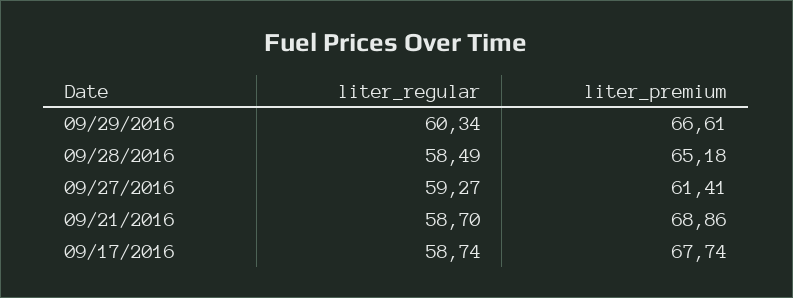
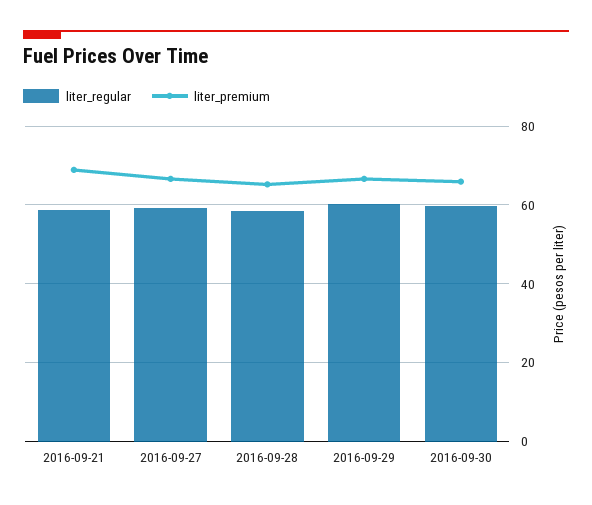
liter_premium, 09/27/2016: 61.41 -> 66
liter_regular, 09/17/2016: 58.74 -> none
liter_premium, 09/17/2016: 67.74 -> none
liter_regular, 2016-09-30: none -> 60
liter_premium, 2016-09-30: none -> 66

